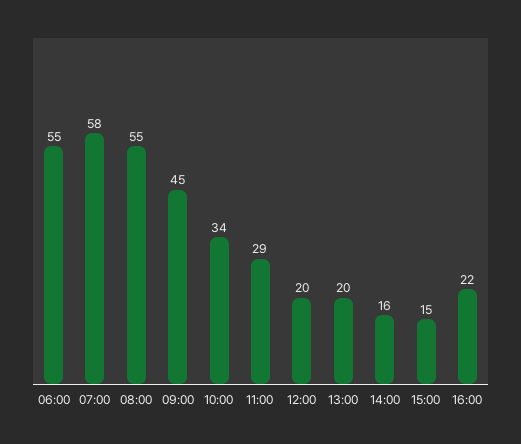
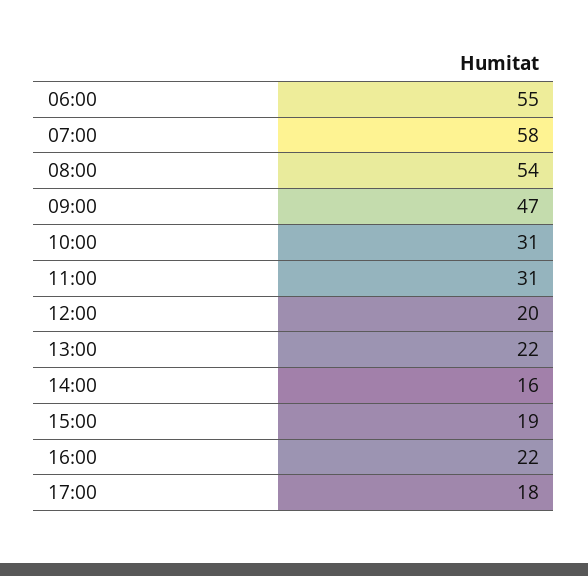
08:00: 55 -> 54
09:00: 45 -> 47
10:00: 34 -> 31
11:00: 29 -> 31
13:00: 20 -> 22
15:00: 15 -> 19
17:00: none -> 18

